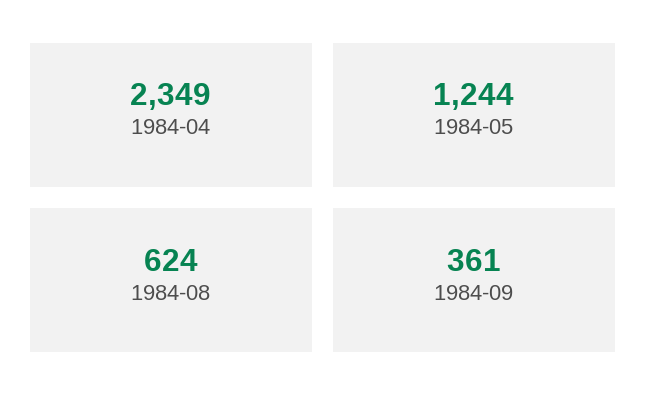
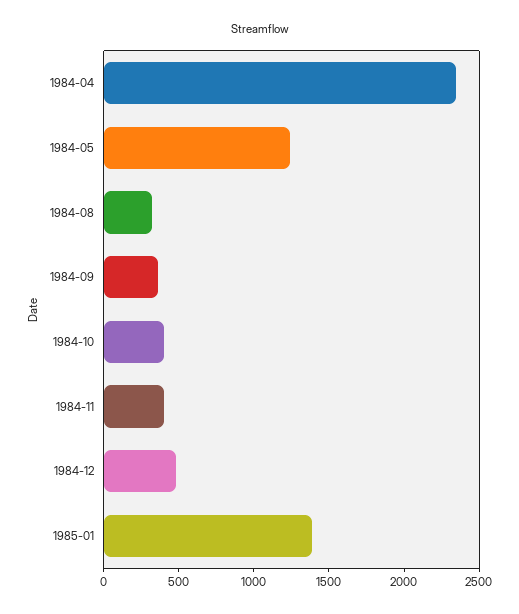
1984-08: 624 -> 300
1984-10: none -> 400
1984-11: none -> 400
1984-12: none -> 500
1985-01: none -> 1400

